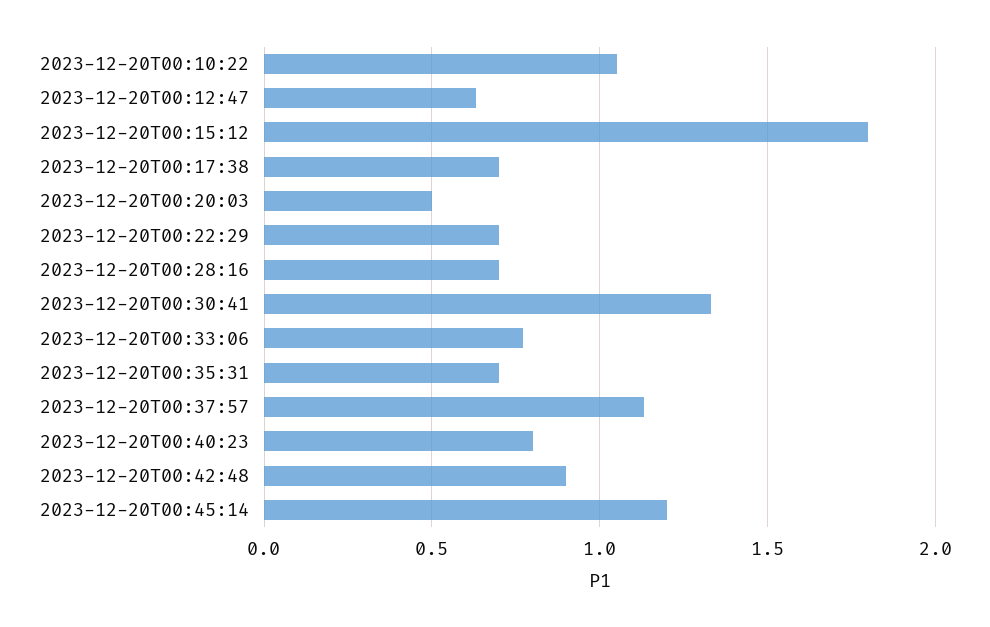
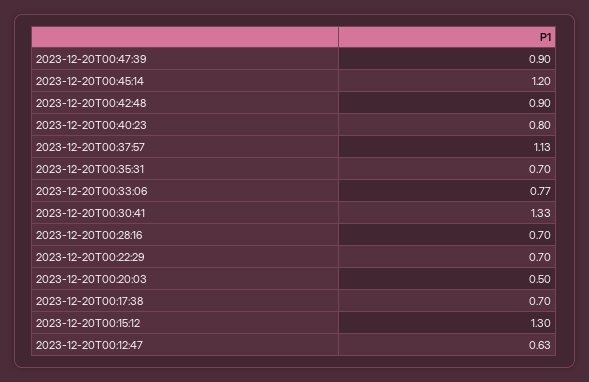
2023-12-20T00:10:22: 1.05 -> none
2023-12-20T00:15:12: 1.8 -> 1.3
2023-12-20T00:47:39: none -> 0.9

